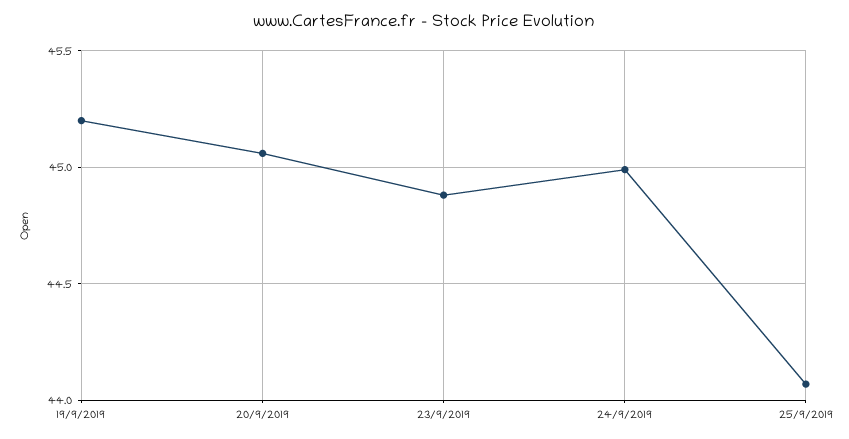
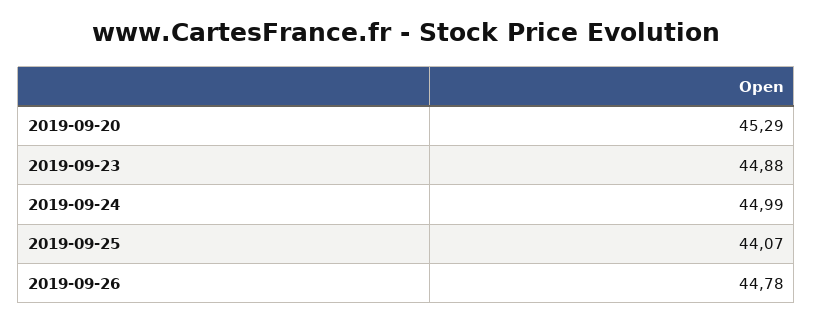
19/9/2019: 45.2 -> none
20/9/2019: 45.05 -> 45.29
2019-09-26: none -> 44.78

